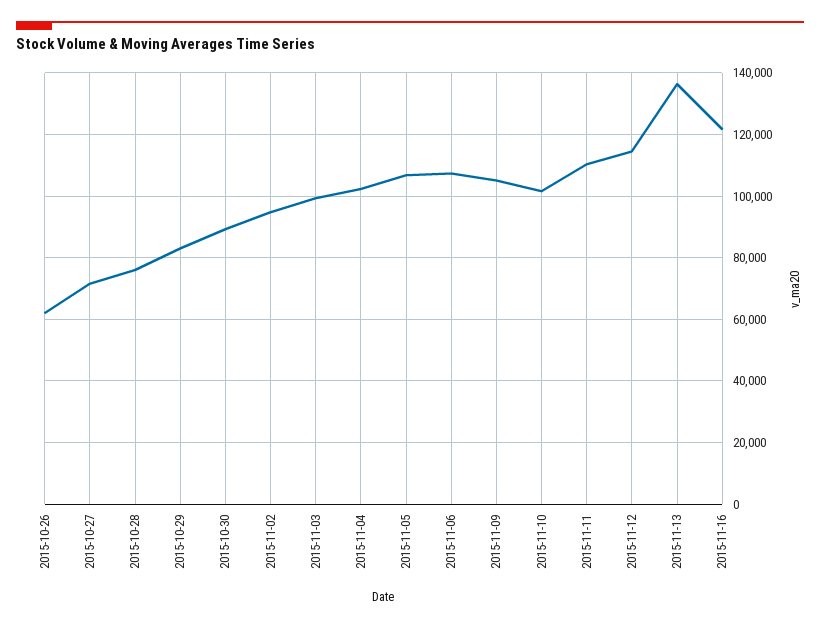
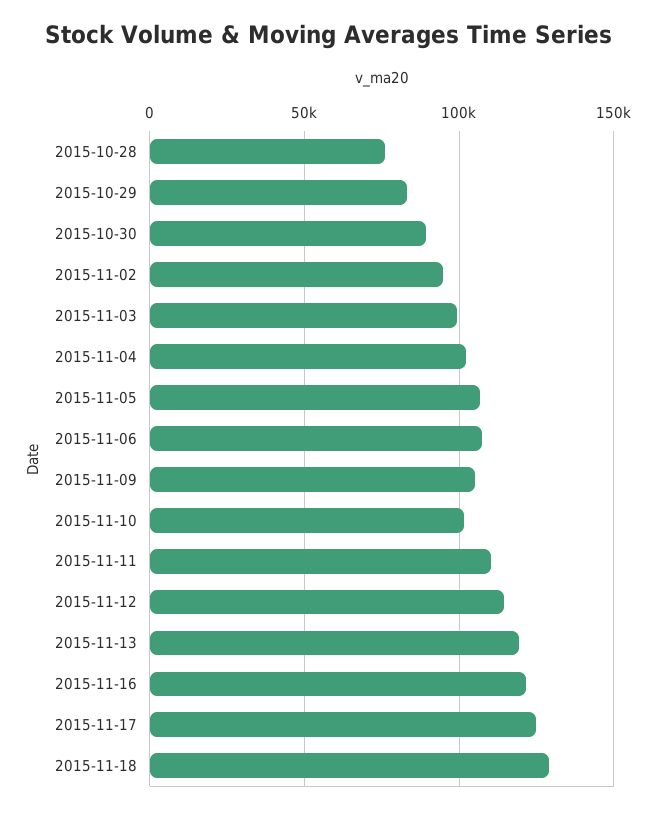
2015-10-26: 62000 -> none
2015-10-27: 72000 -> none
2015-11-13: 136000 -> 120000
2015-11-17: none -> 125000
2015-11-18: none -> 130000

